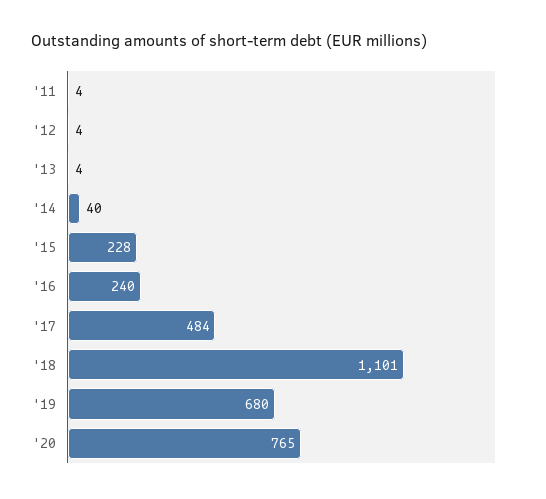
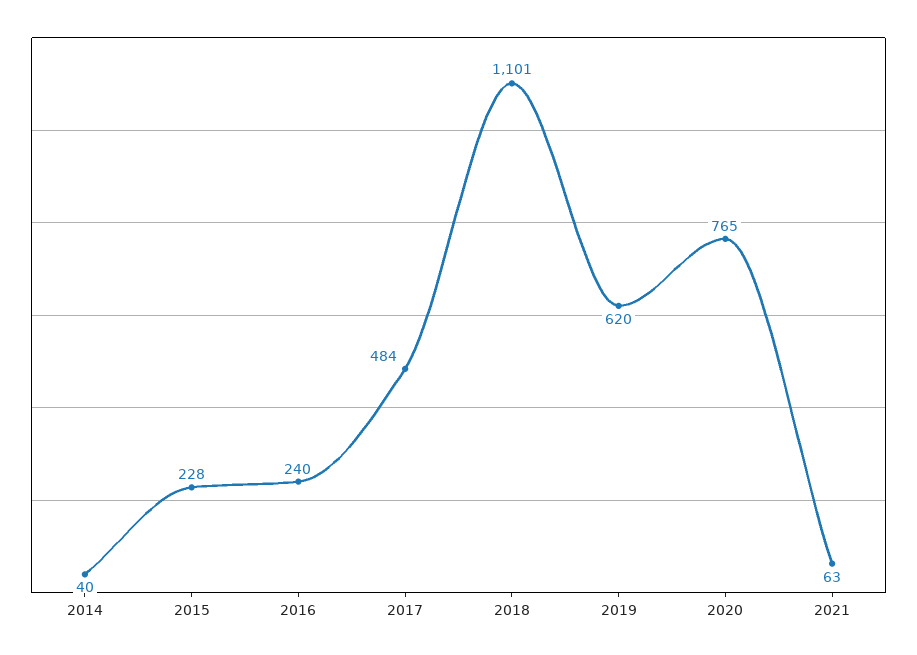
'11: 4 -> none
'12: 4 -> none
'13: 4 -> none
'19: 680 -> 620
2021: none -> 63

